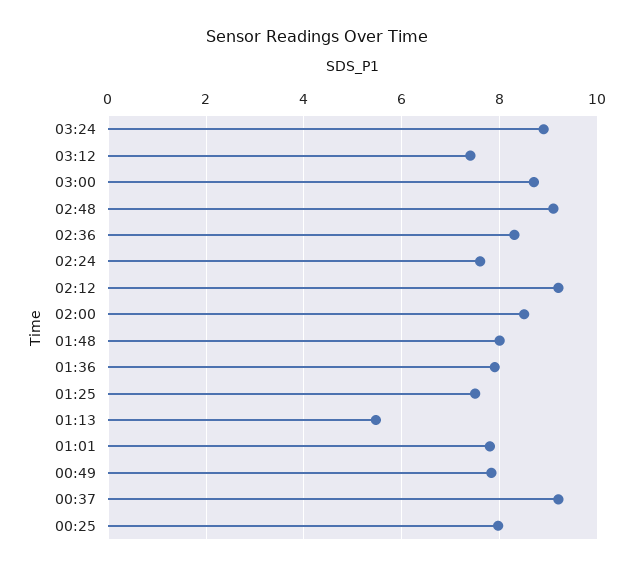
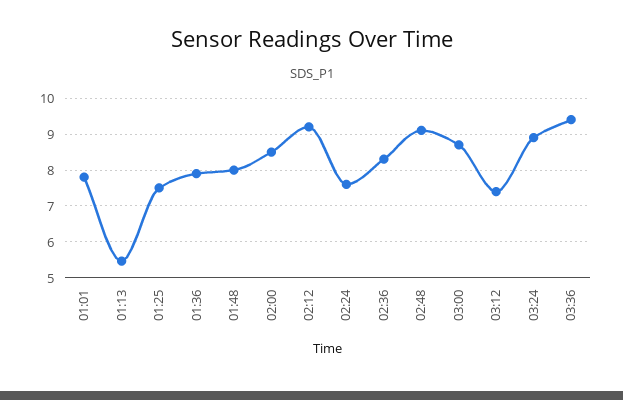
00:49: 7.8 -> none
00:37: 9.2 -> none
00:25: 8 -> none
03:36: none -> 9.4

